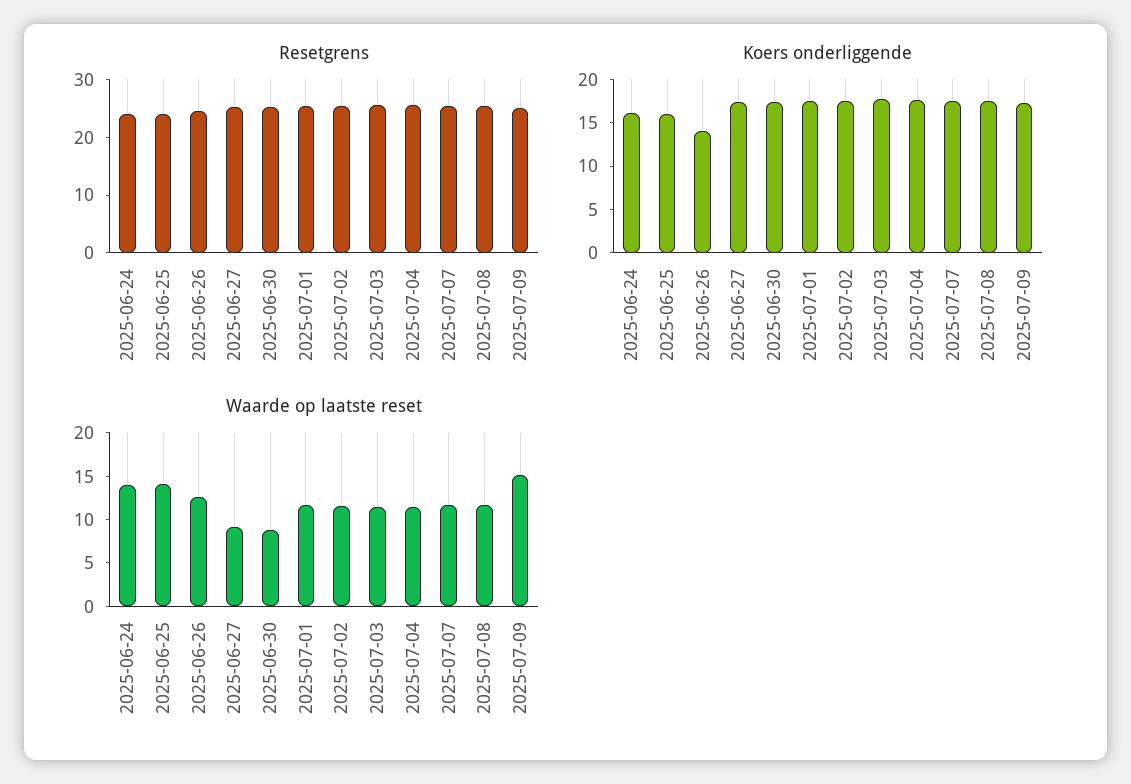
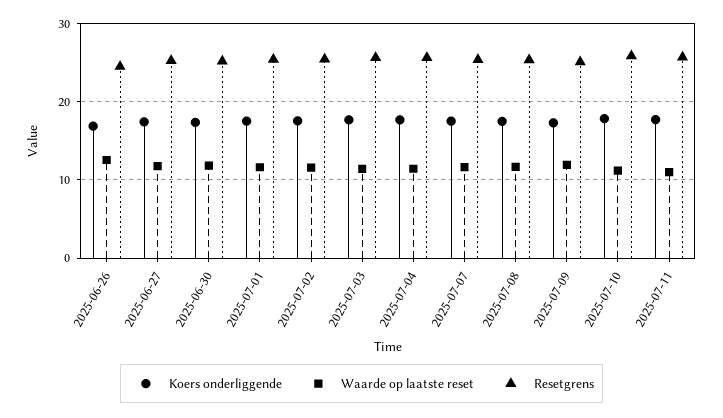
Resetgrens, 2025-06-24: 24 -> none
Resetgrens, 2025-06-25: 24 -> none
Koers onderliggende, 2025-06-24: 16 -> none
Koers onderliggende, 2025-06-25: 16 -> none
Koers onderliggende, 2025-06-26: 14 -> 17
Waarde op laatste reset, 2025-06-24: 14 -> none
Waarde op laatste reset, 2025-06-25: 14 -> none
Waarde op laatste reset, 2025-06-27: 9 -> 12
Waarde op laatste reset, 2025-06-30: 9 -> 12
Waarde op laatste reset, 2025-07-09: 15 -> 12
Koers onderliggende, 2025-07-10: none -> 18
Waarde op laatste reset, 2025-07-10: none -> 11
Resetgrens, 2025-07-10: none -> 26
Koers onderliggende, 2025-07-11: none -> 18
Waarde op laatste reset, 2025-07-11: none -> 11
Resetgrens, 2025-07-11: none -> 26

